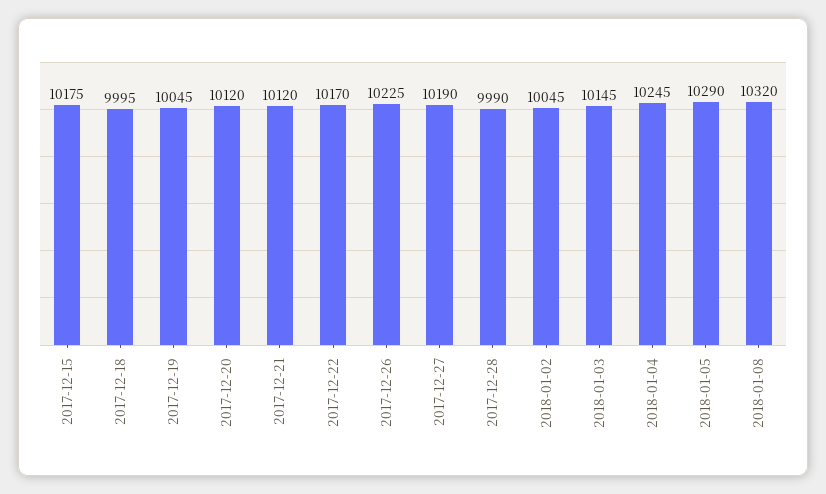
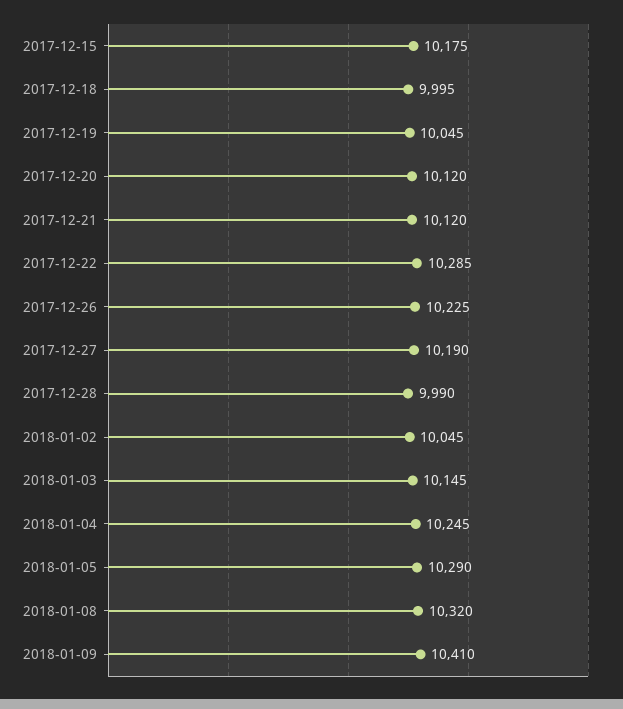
2017-12-22: 10170 -> 10285
2018-01-09: none -> 10410

